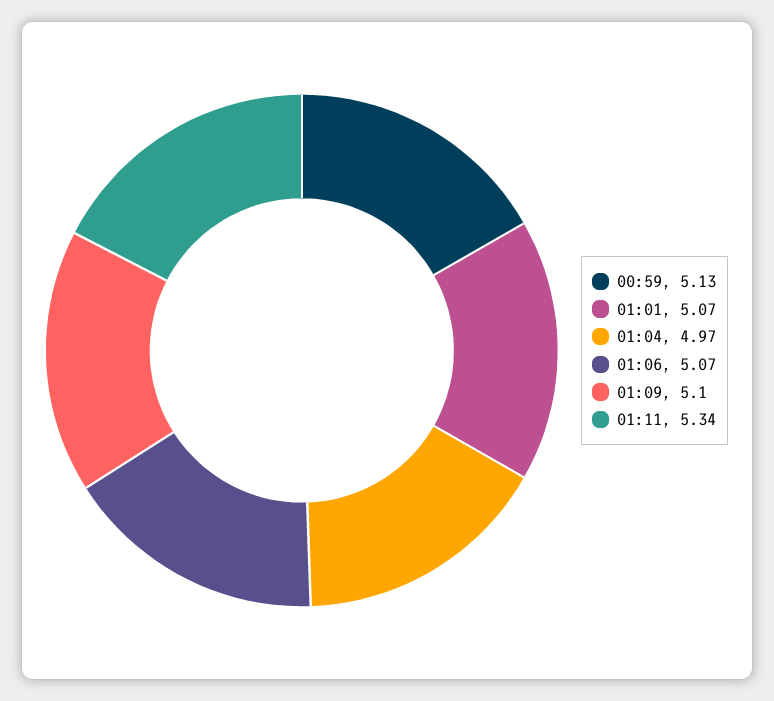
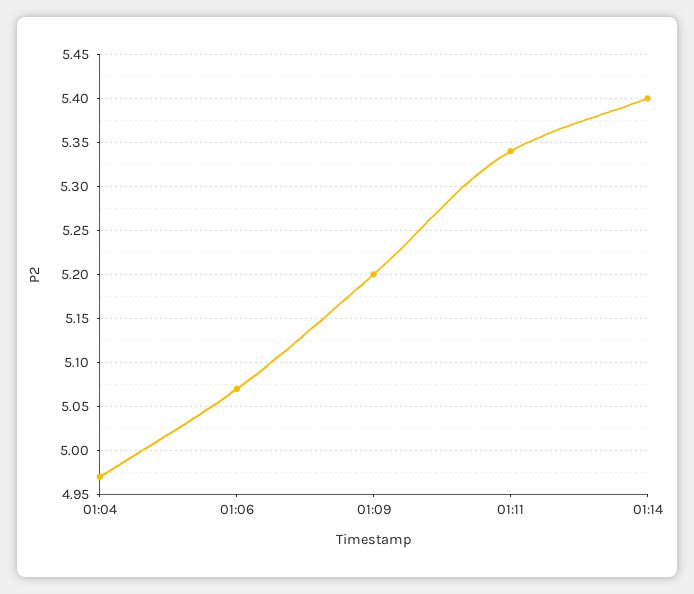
00:59: 5.13 -> none
01:01: 5.07 -> none
01:09: 5.1 -> 5.2
01:14: none -> 5.4

